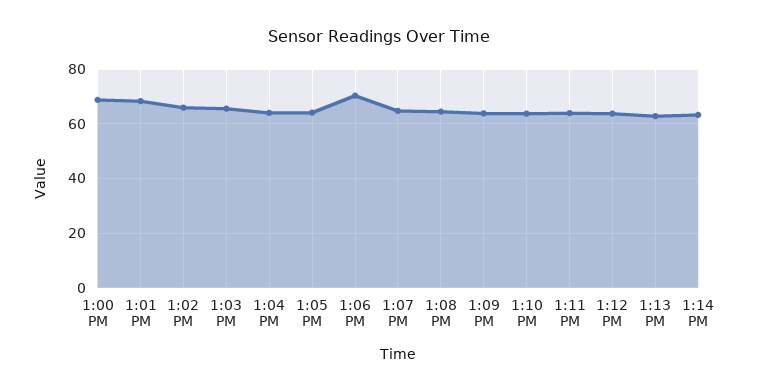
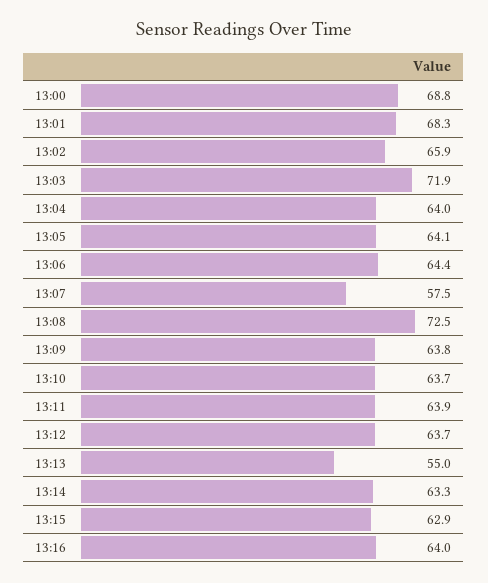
1:03 PM: 65 -> 71.9
1:06 PM: 70 -> 64.4
1:07 PM: 65 -> 57.5
1:08 PM: 65 -> 72.5
1:13 PM: 62.5 -> 55
13:15: none -> 62.9
13:16: none -> 64

